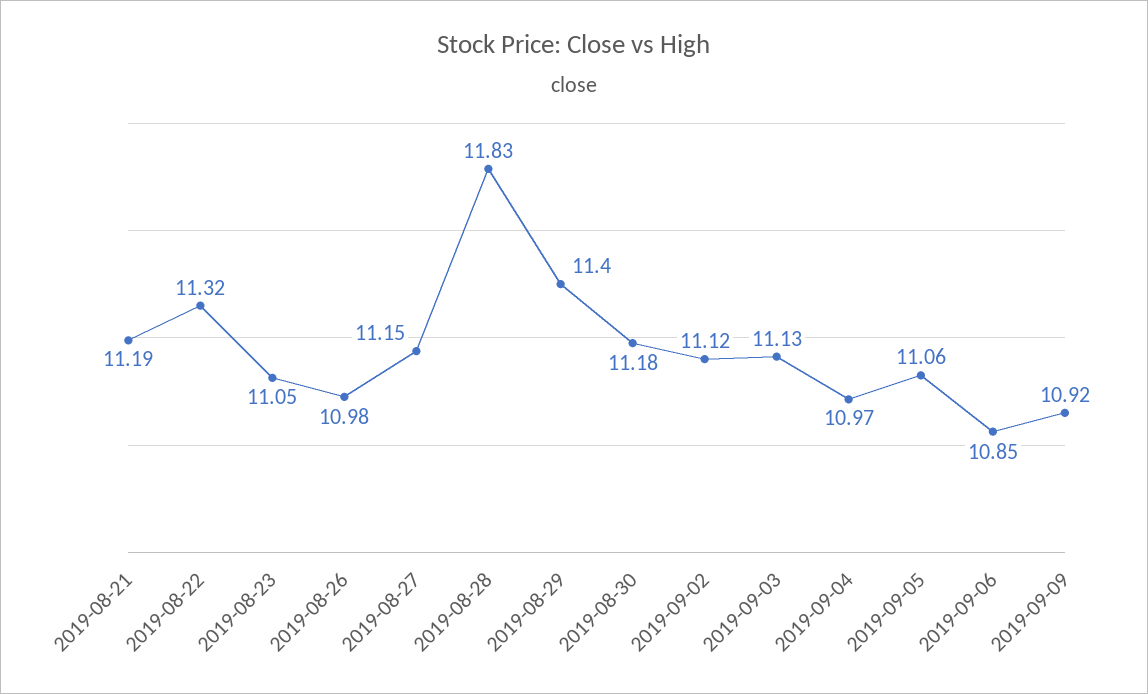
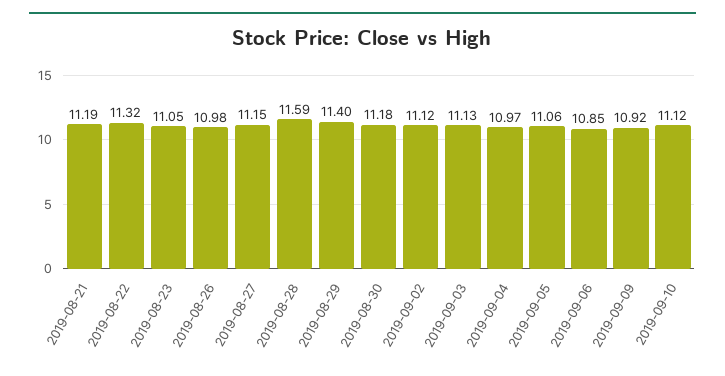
2019-08-28: 11.83 -> 11.59
2019-09-10: none -> 11.12

